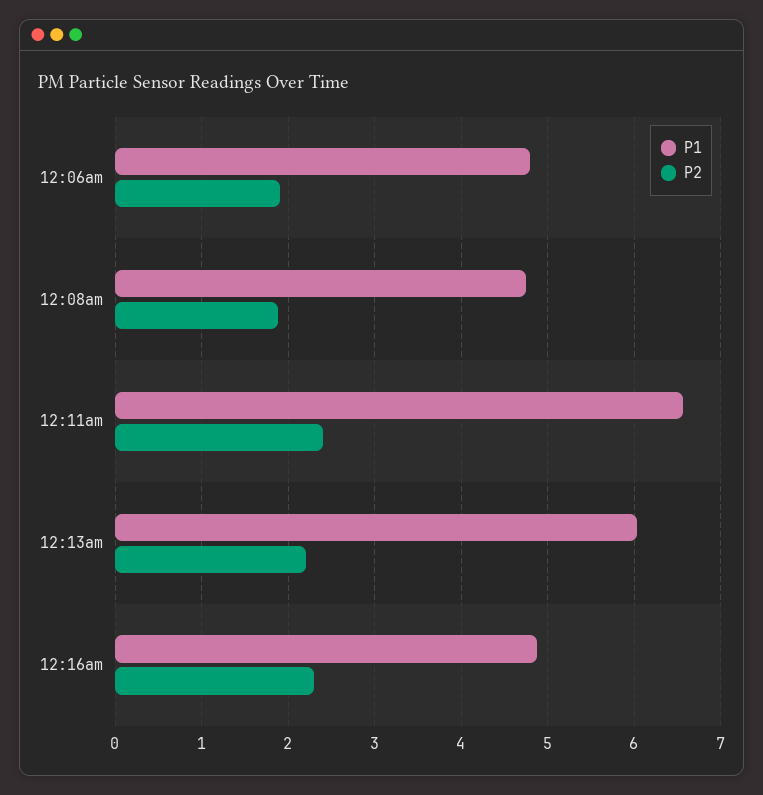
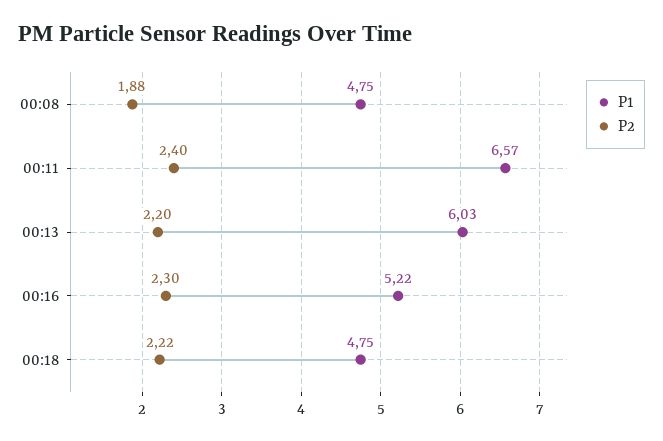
P1, 12:06am: 4.8 -> none
P2, 12:06am: 1.9 -> none
P1, 12:16am: 4.9 -> 5.22
P1, 00:18: none -> 4.75
P2, 00:18: none -> 2.22

